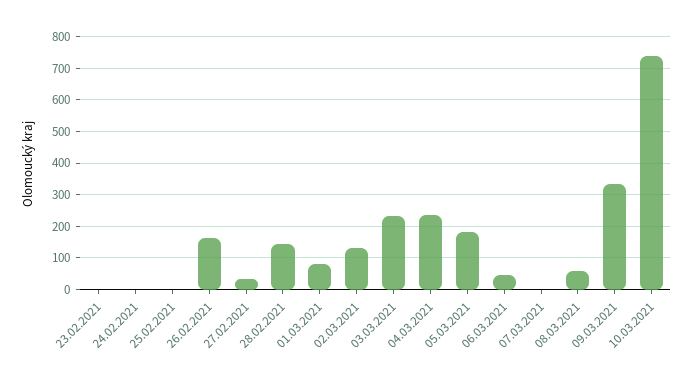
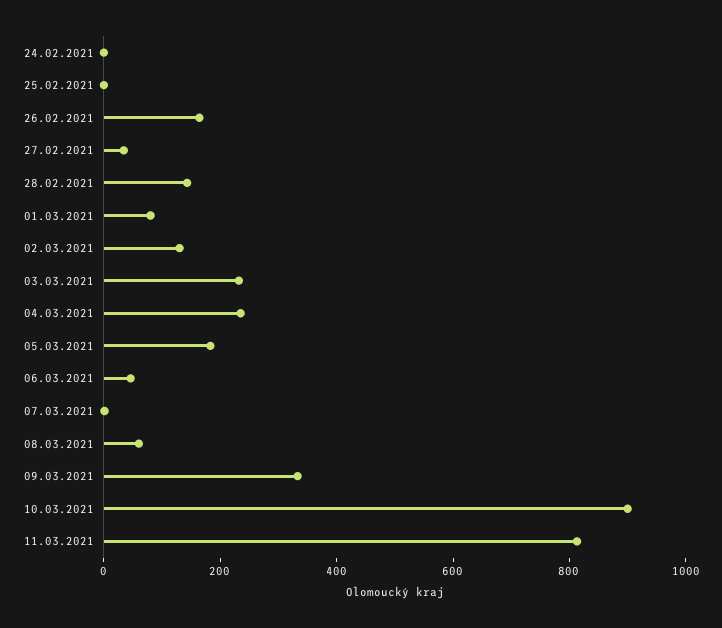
23.02.2021: 0 -> none
10.03.2021: 740 -> 900
11.03.2021: none -> 800

